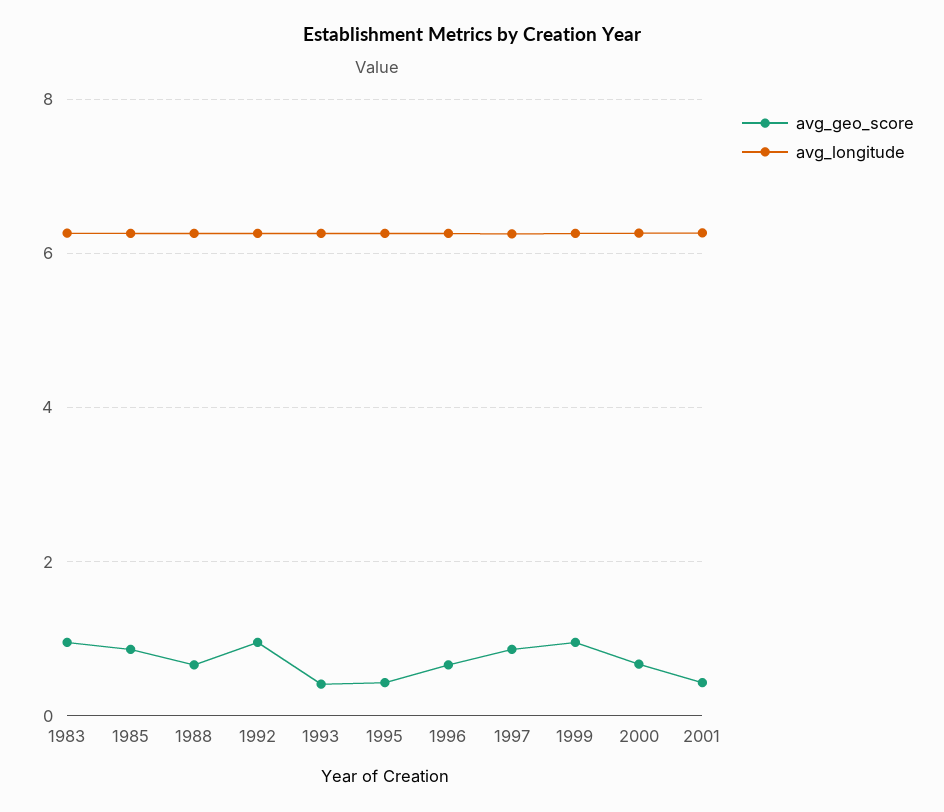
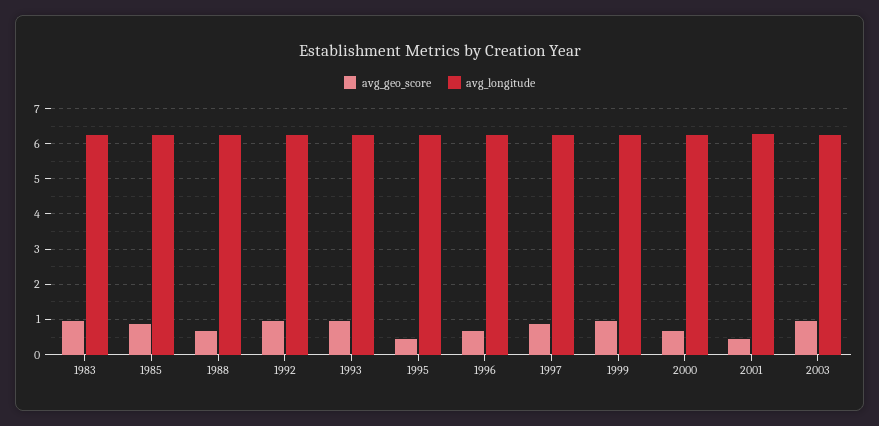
avg_geo_score, 1993: 0.4 -> 1
avg_geo_score, 2003: none -> 1
avg_longitude, 2003: none -> 6.2

